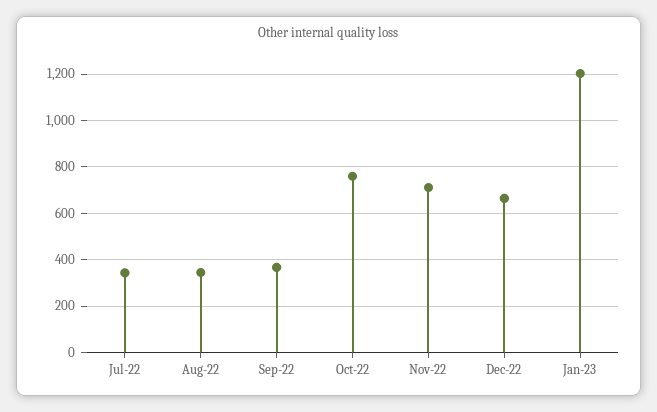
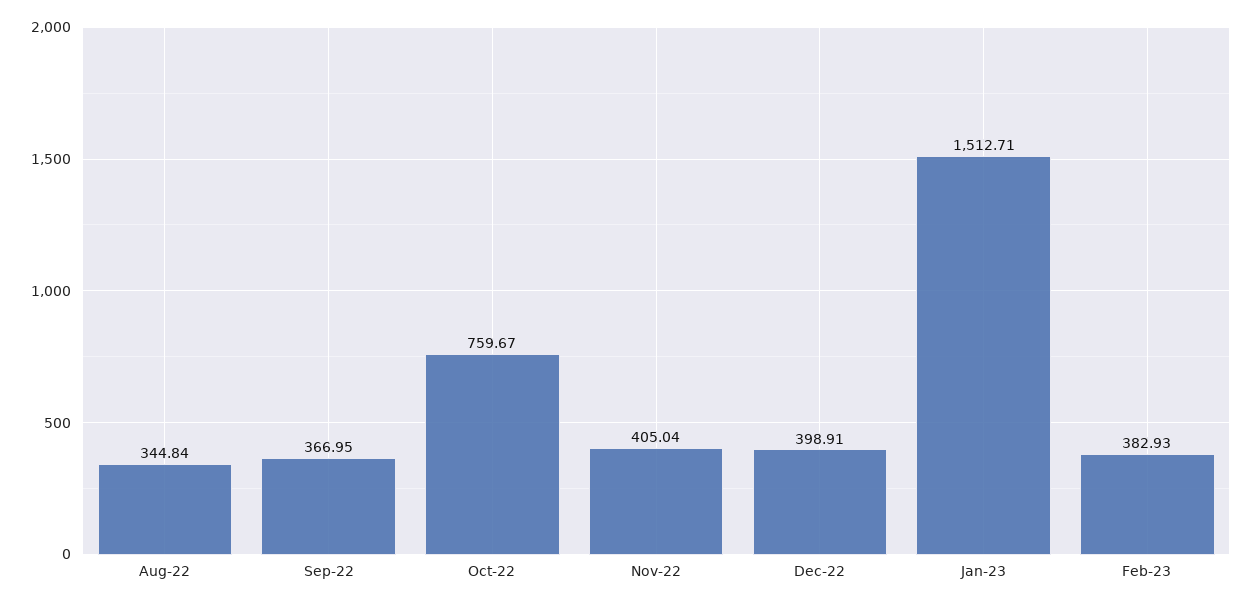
Jul-22: 350 -> none
Nov-22: 700 -> 405.04
Dec-22: 650 -> 398.91
Jan-23: 1200 -> 1512.71
Feb-23: none -> 382.93

